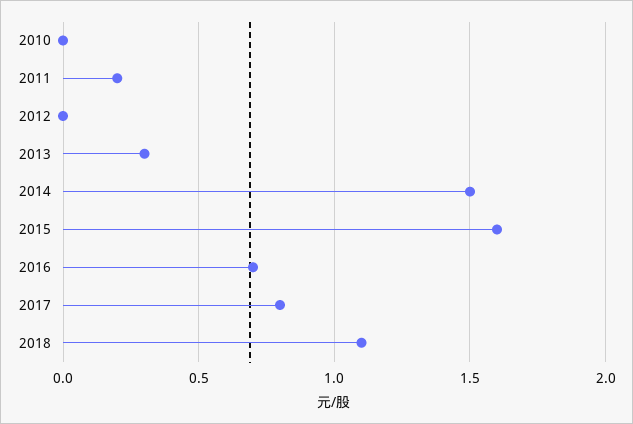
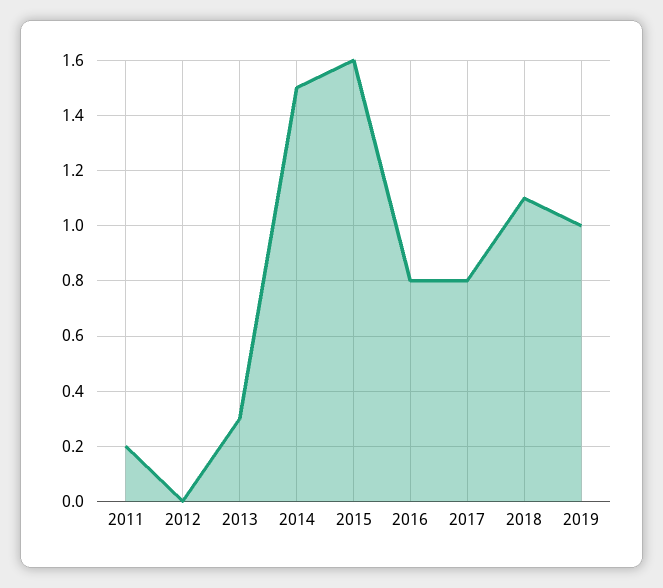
2010: 0 -> none
2016: 0.7 -> 0.8
2019: none -> 1

